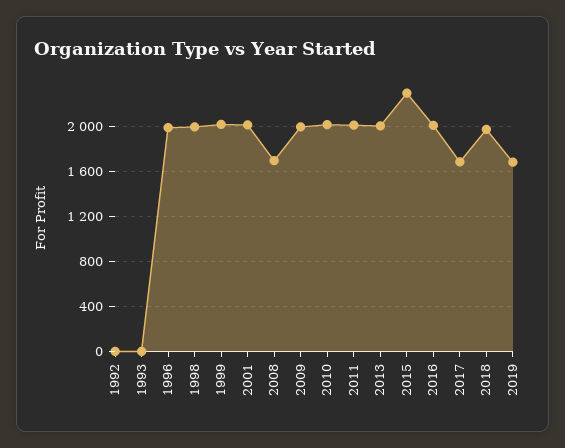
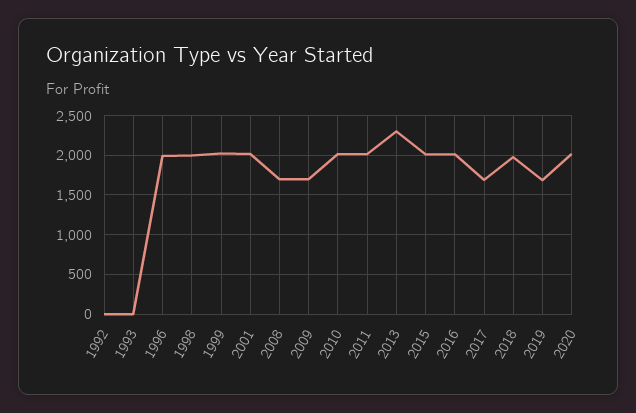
2009: 2000 -> 1700
2013: 2000 -> 2300
2015: 2300 -> 2000
2020: none -> 2000

